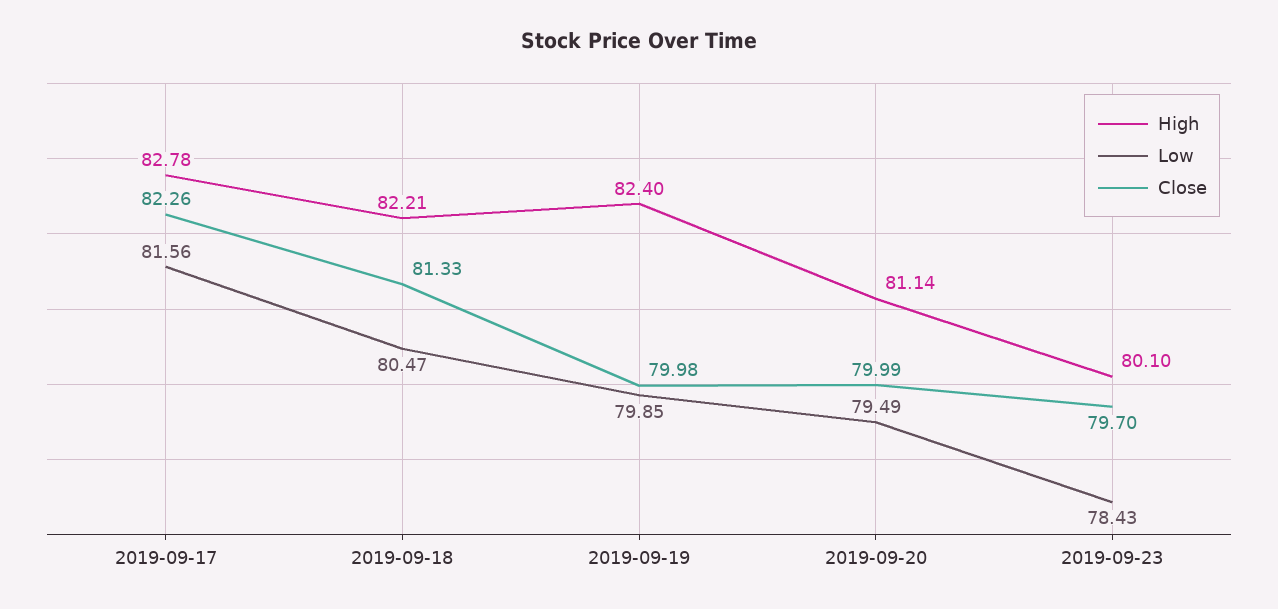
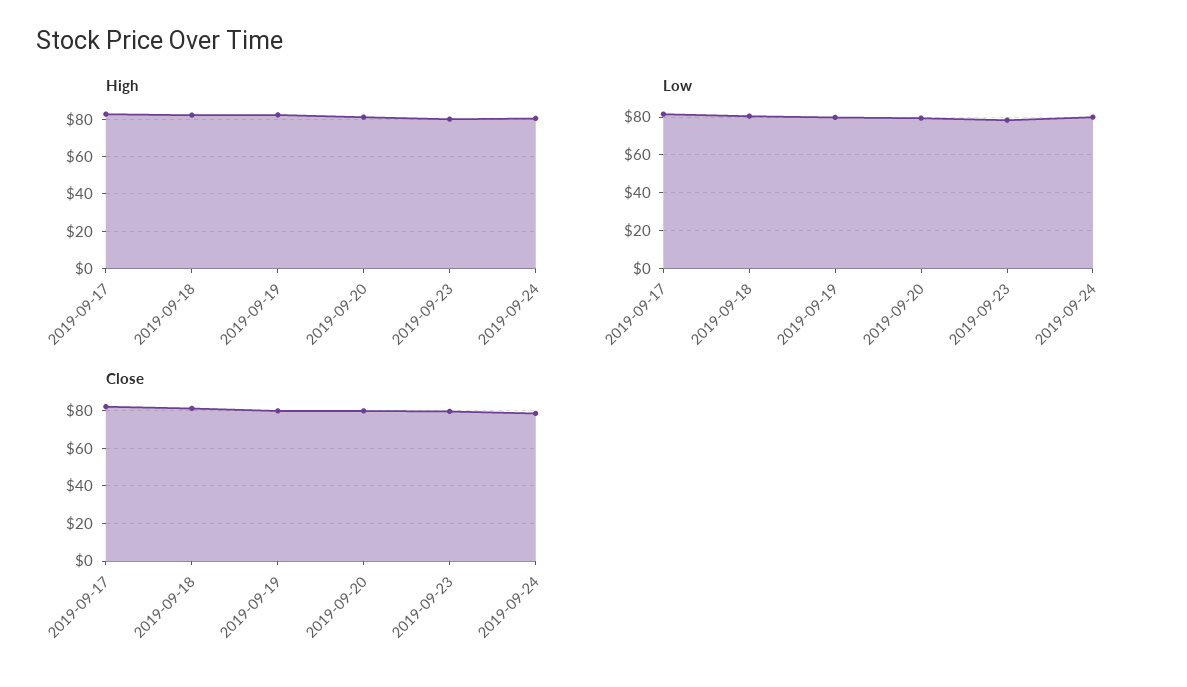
High, 2019-09-24: none -> 80
Low, 2019-09-24: none -> 80
Close, 2019-09-24: none -> 80

